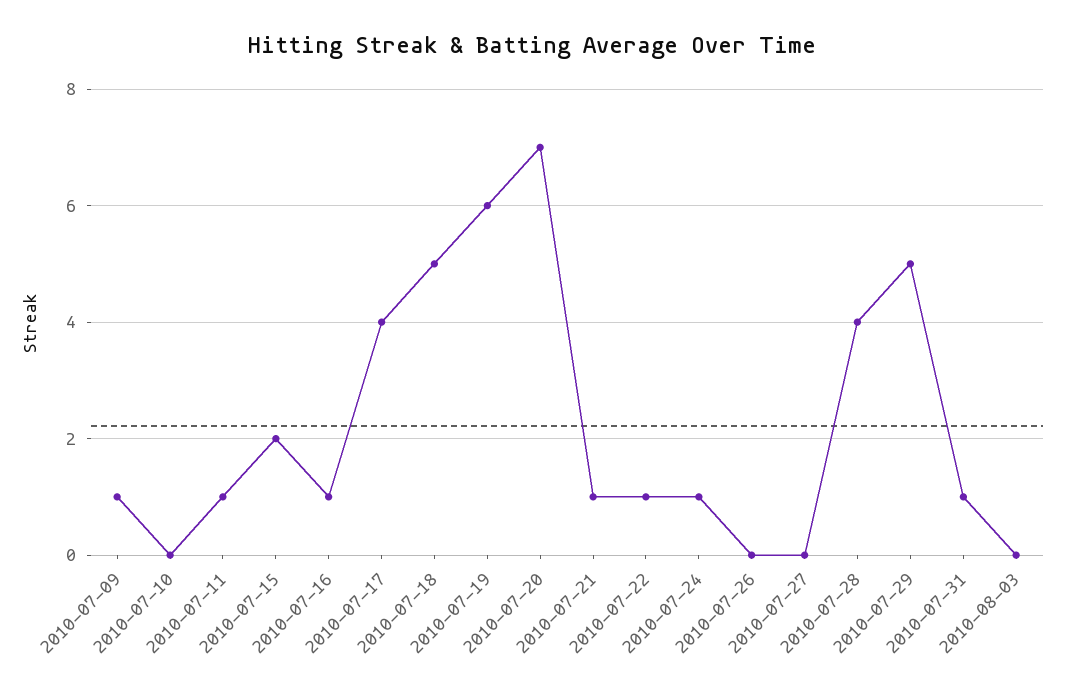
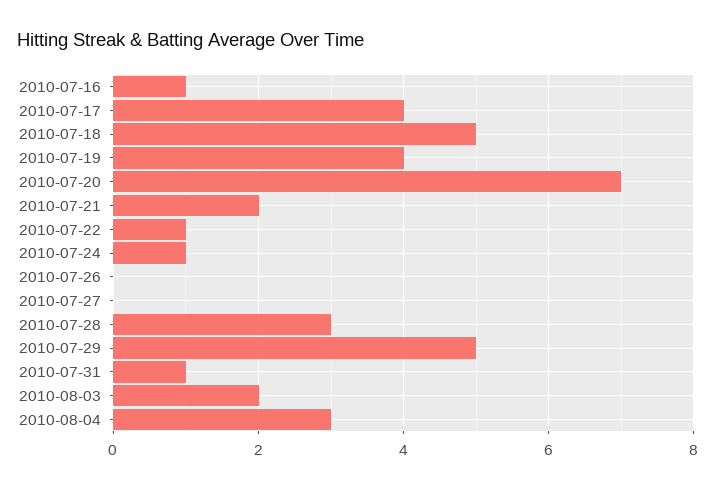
2010-07-09: 1 -> none
2010-07-10: 0 -> none
2010-07-11: 1 -> none
2010-07-15: 2 -> none
2010-07-19: 6 -> 4
2010-07-21: 1 -> 2
2010-07-28: 4 -> 3
2010-08-03: 0 -> 2
2010-08-04: none -> 3

